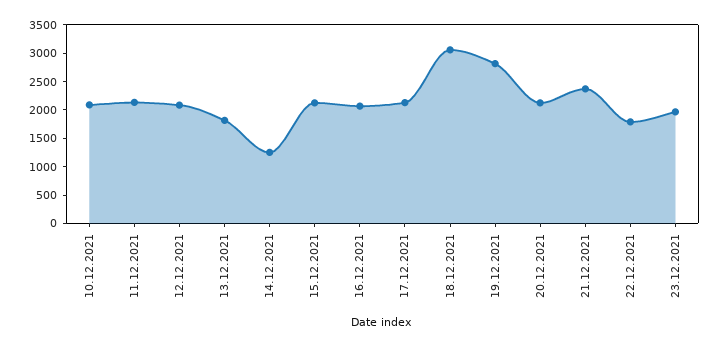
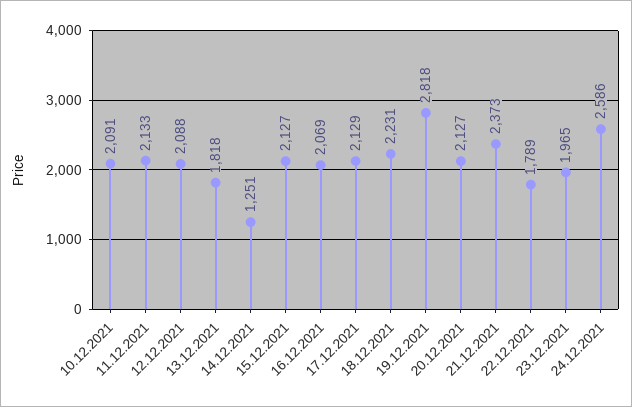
18.12.2021: 3000 -> 2231
24.12.2021: none -> 2586

